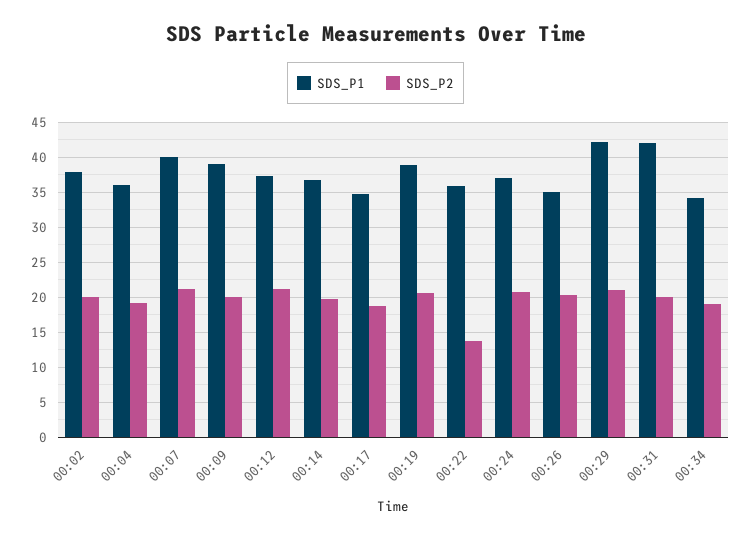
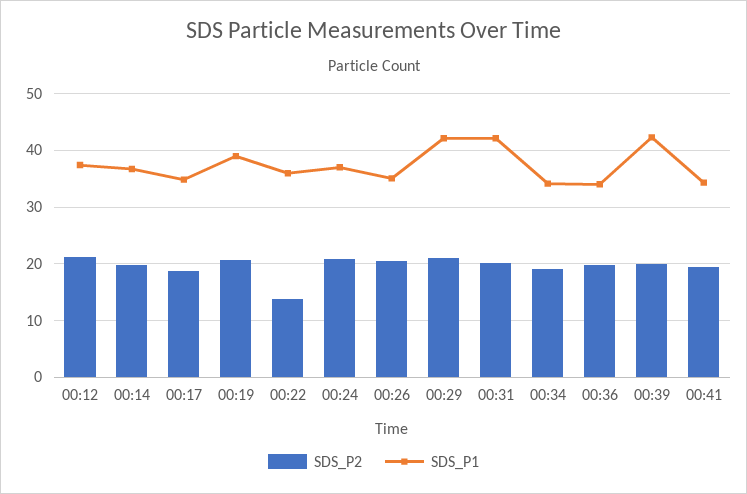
SDS_P1, 00:02: 38 -> none
SDS_P2, 00:02: 20 -> none
SDS_P1, 00:04: 36 -> none
SDS_P2, 00:04: 19 -> none
SDS_P1, 00:07: 40 -> none
SDS_P2, 00:07: 21 -> none
SDS_P1, 00:09: 39 -> none
SDS_P2, 00:09: 20 -> none
SDS_P2, 00:36: none -> 20
SDS_P1, 00:36: none -> 34
SDS_P2, 00:39: none -> 20
SDS_P1, 00:39: none -> 42
SDS_P2, 00:41: none -> 20
SDS_P1, 00:41: none -> 34

